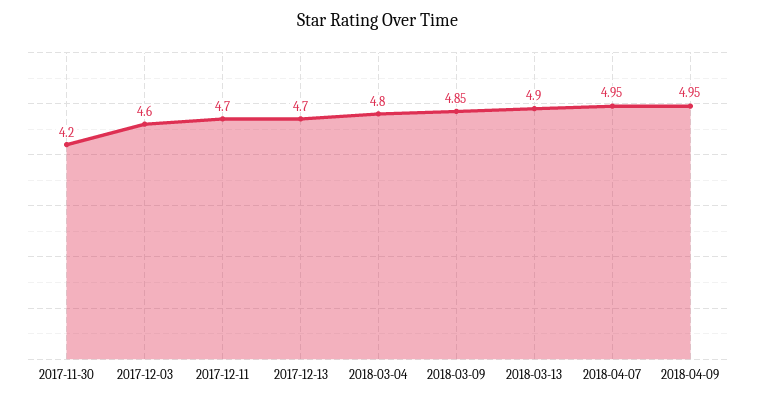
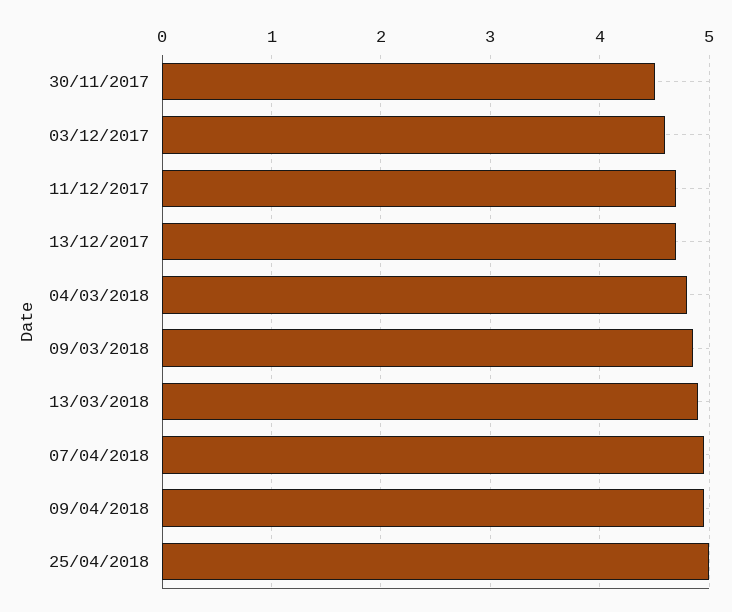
2017-11-30: 4.2 -> 4.5
25/04/2018: none -> 5

